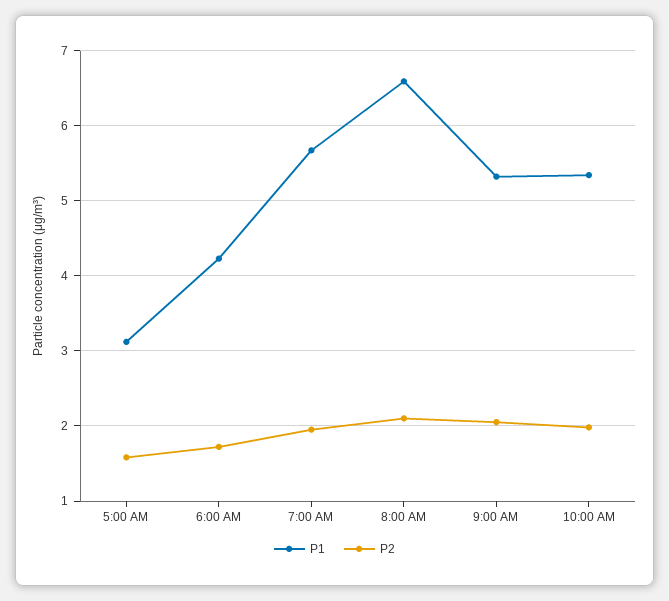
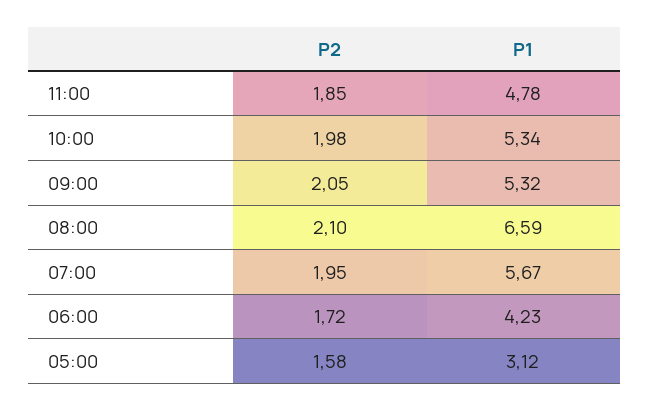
P2, 11:00: none -> 1.85
P1, 11:00: none -> 4.78

